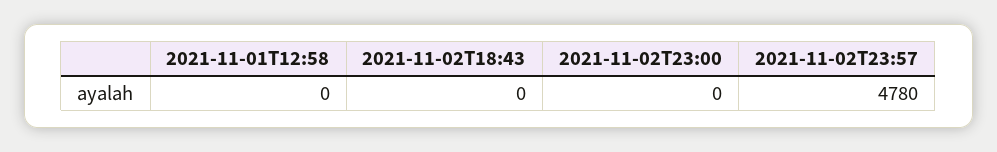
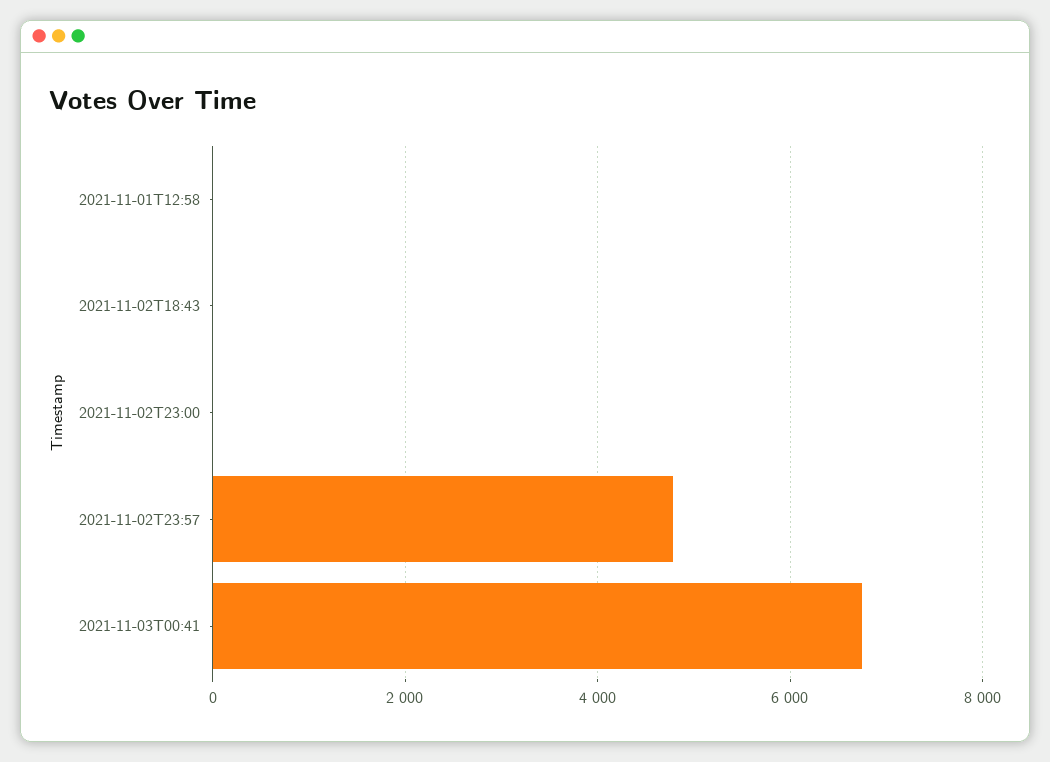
2021-11-03T00:41: none -> 6800

